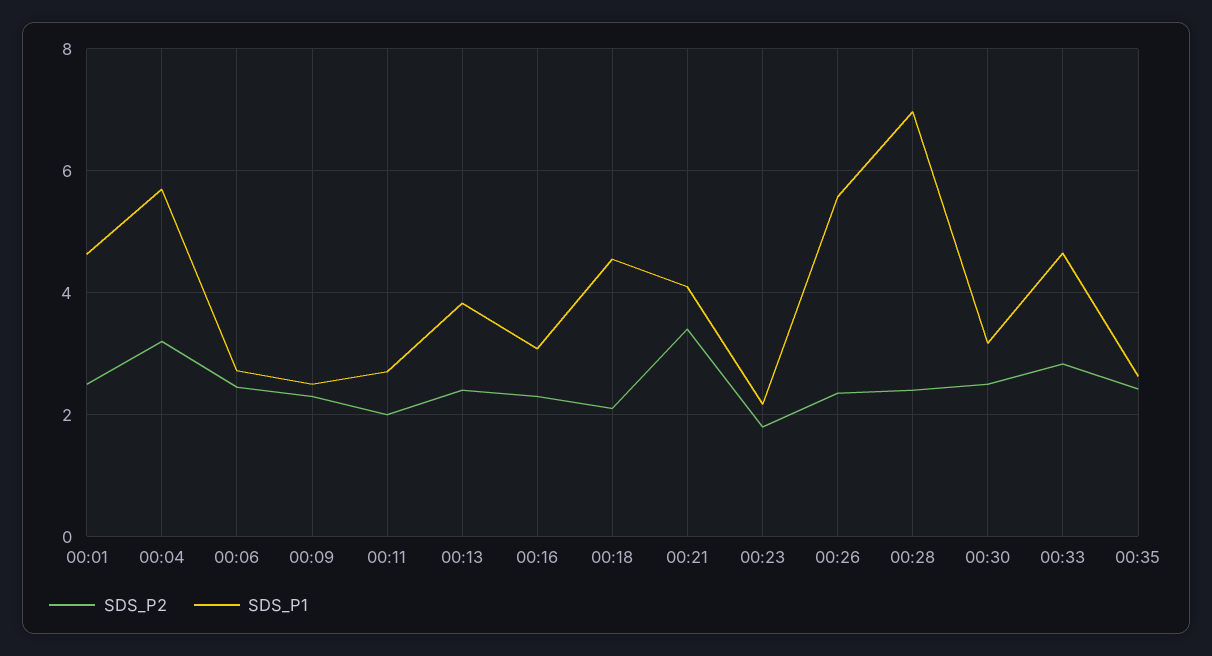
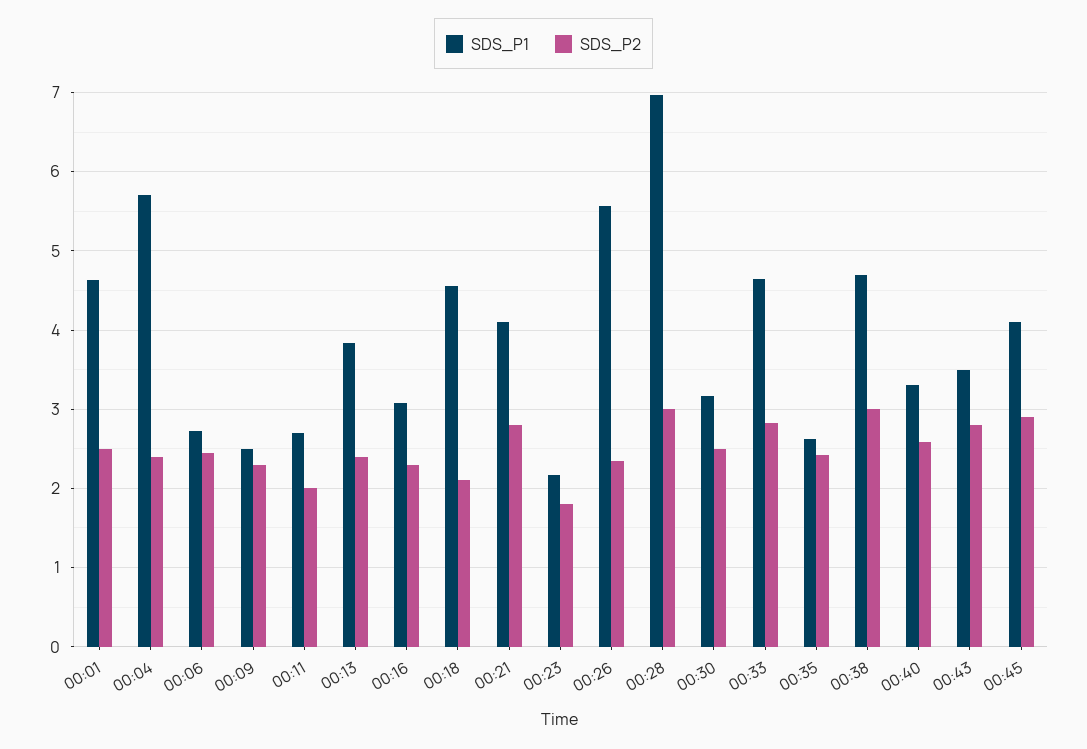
SDS_P2, 00:04: 3.2 -> 2.4
SDS_P2, 00:21: 3.4 -> 2.8
SDS_P2, 00:28: 2.4 -> 3
SDS_P1, 00:38: none -> 4.7
SDS_P2, 00:38: none -> 3
SDS_P1, 00:40: none -> 3.3
SDS_P2, 00:40: none -> 2.6
SDS_P1, 00:43: none -> 3.5
SDS_P2, 00:43: none -> 2.8
SDS_P1, 00:45: none -> 4.1
SDS_P2, 00:45: none -> 2.9

